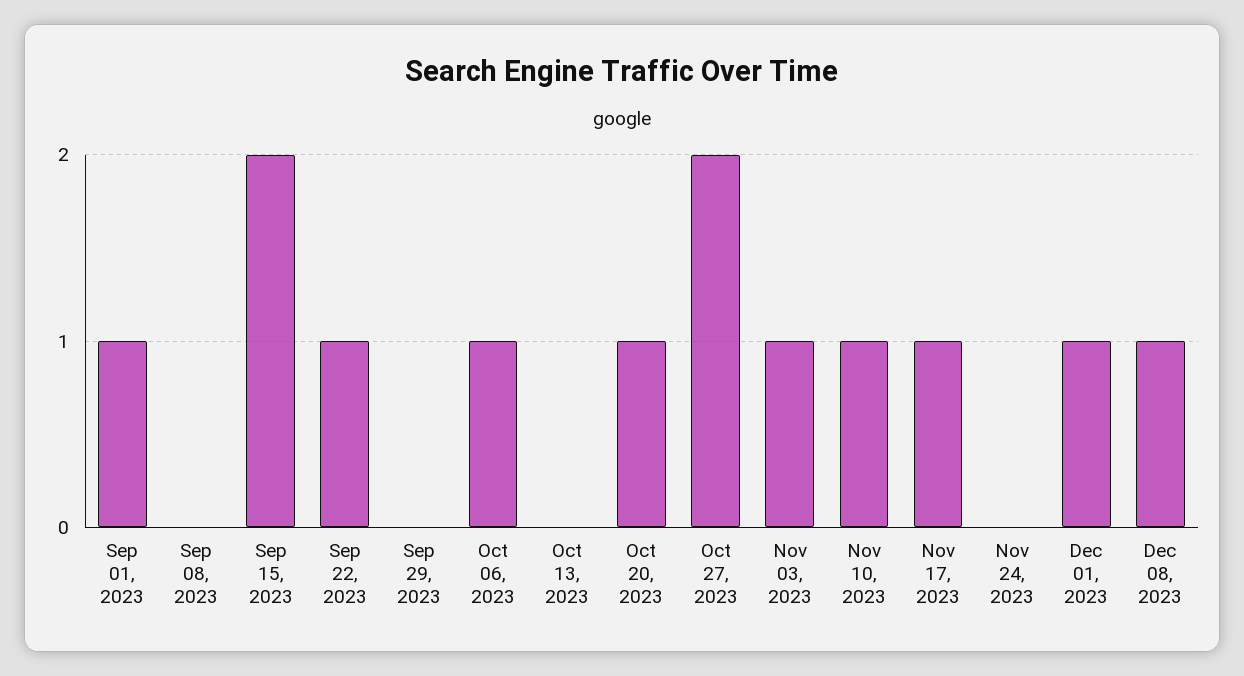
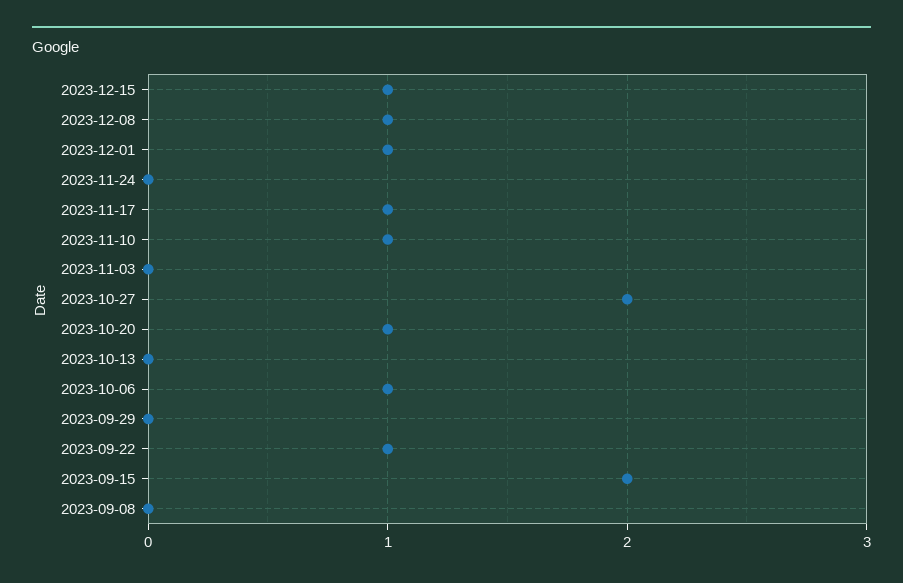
Sep 01, 2023: 1 -> none
Nov 03, 2023: 1 -> 0
2023-12-15: none -> 1

